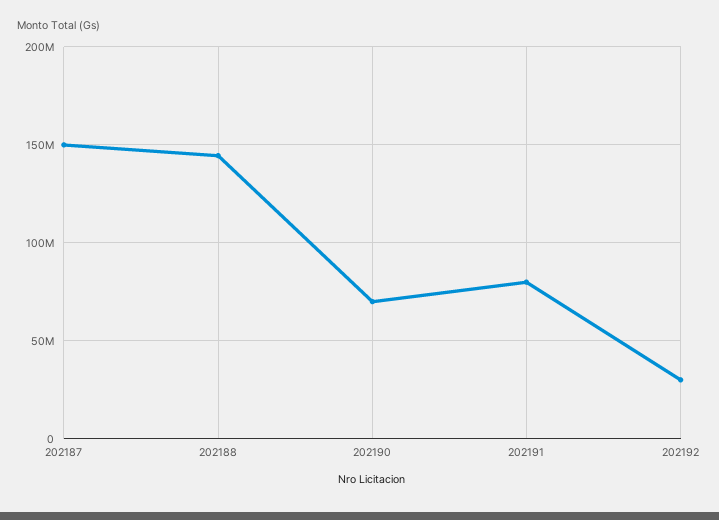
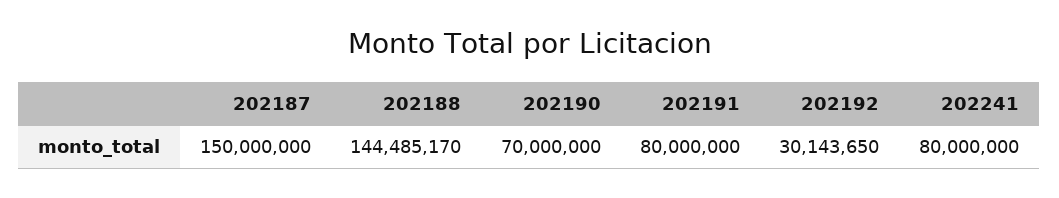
202241: none -> 80000000

